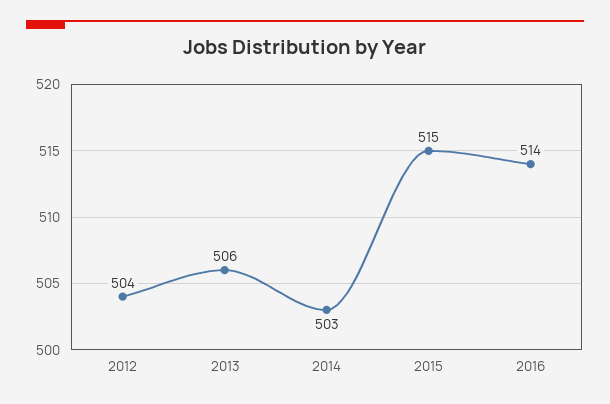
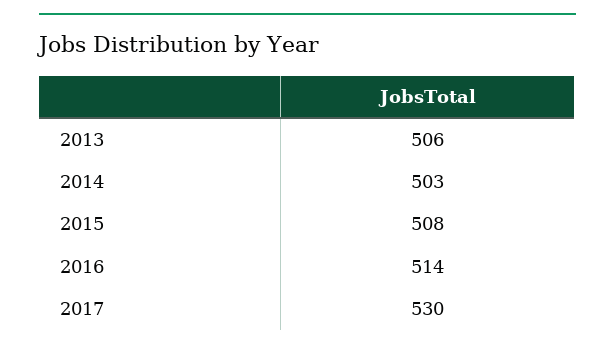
2012: 504 -> none
2015: 515 -> 508
2017: none -> 530

